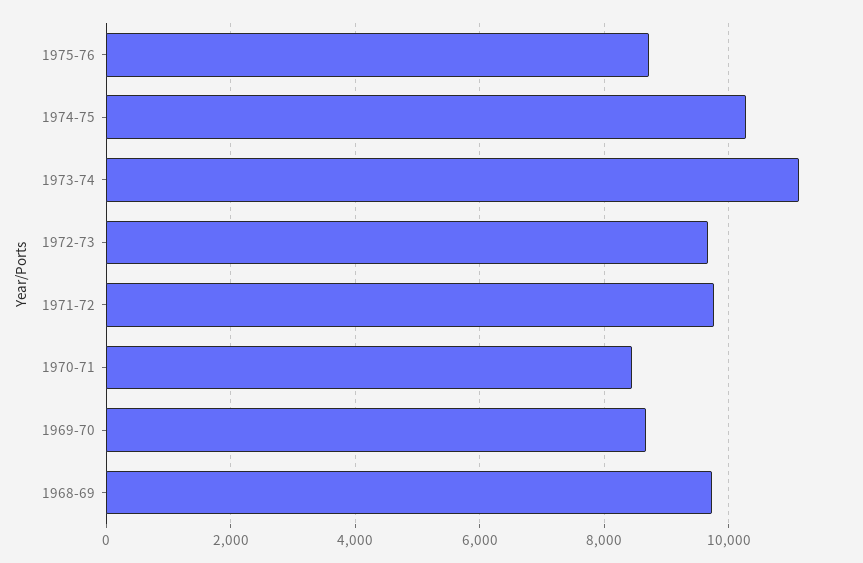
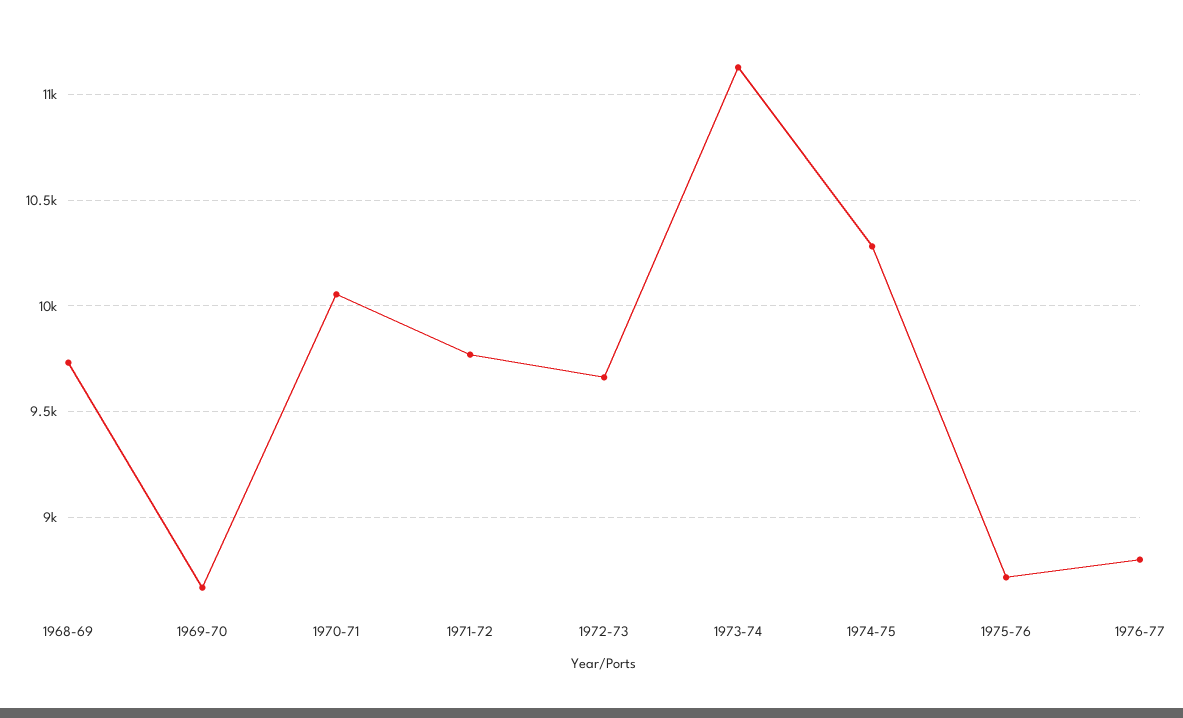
1970-71: 8400 -> 10050
1976-77: none -> 8800

